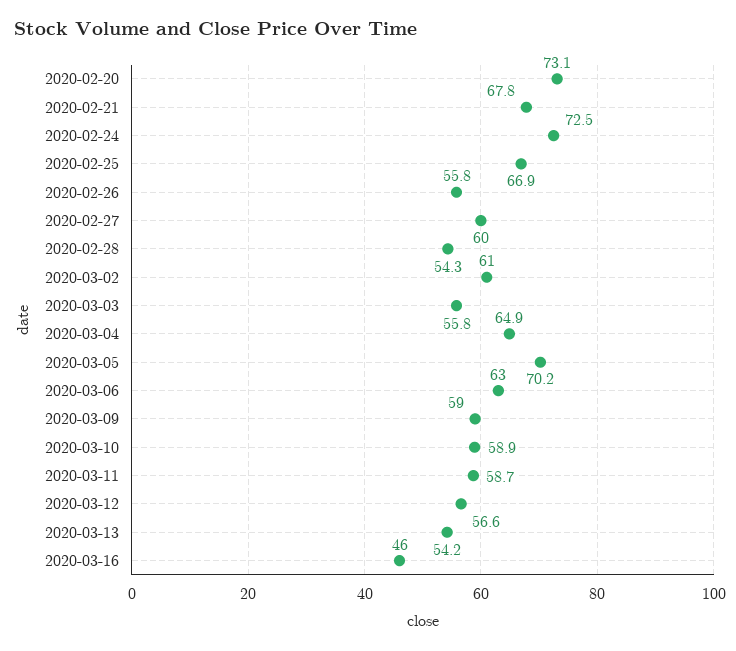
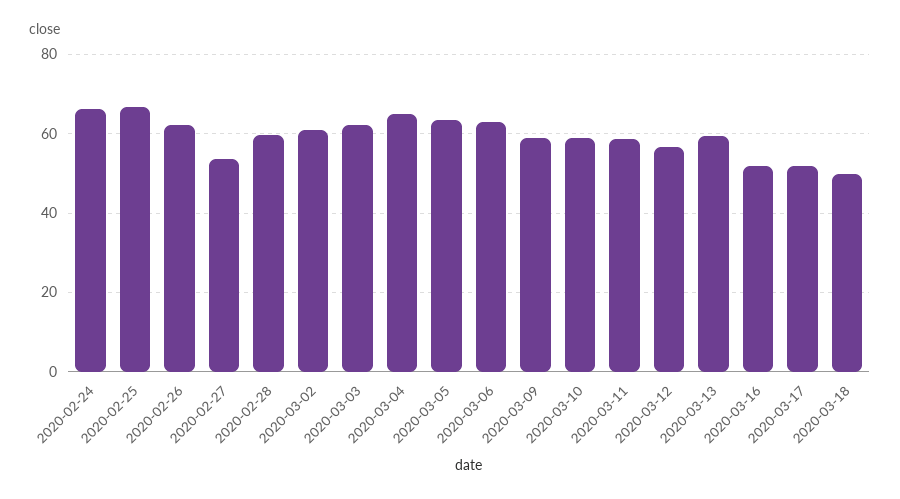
2020-02-20: 73.1 -> none
2020-02-21: 67.8 -> none
2020-02-24: 72.5 -> 66
2020-02-26: 55.8 -> 62
2020-02-27: 60 -> 54
2020-02-28: 54.3 -> 60
2020-03-03: 55.8 -> 62
2020-03-05: 70.2 -> 64
2020-03-13: 54.2 -> 60
2020-03-16: 46 -> 52
2020-03-17: none -> 52
2020-03-18: none -> 50

